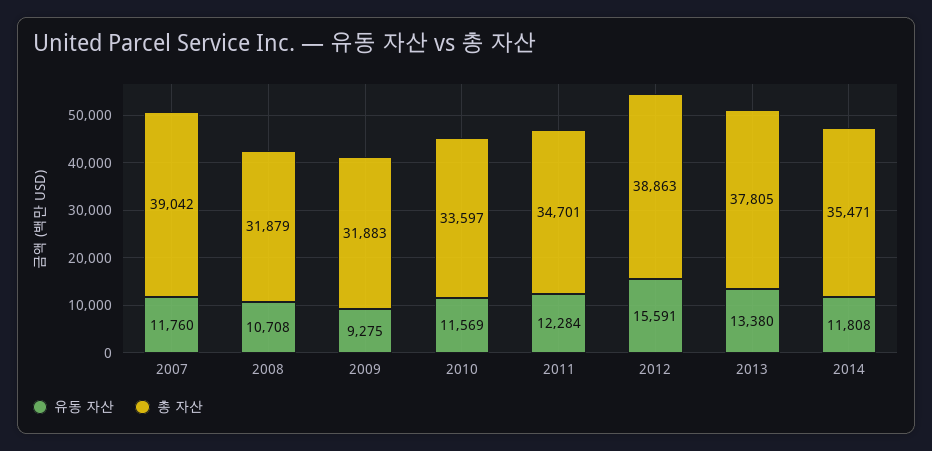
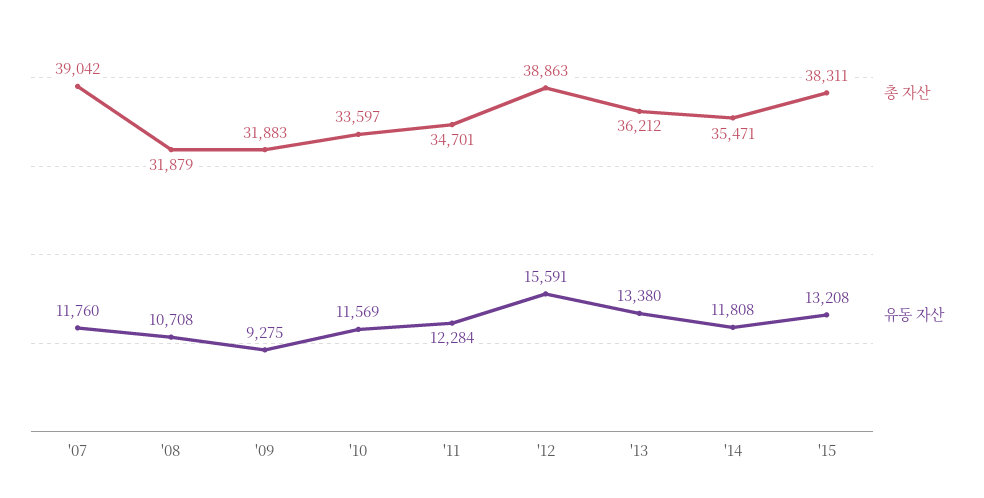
총 자산, 2013: 37805 -> 36212
총 자산, '15: none -> 38311
유동 자산, '15: none -> 13208

